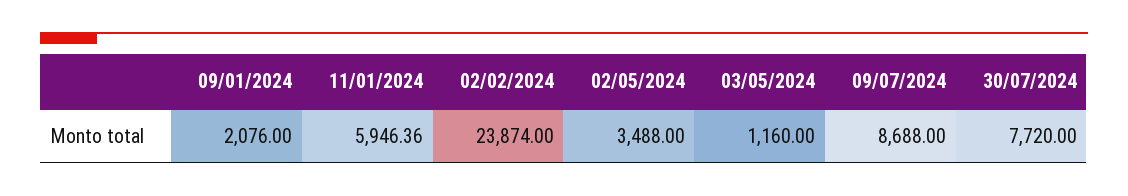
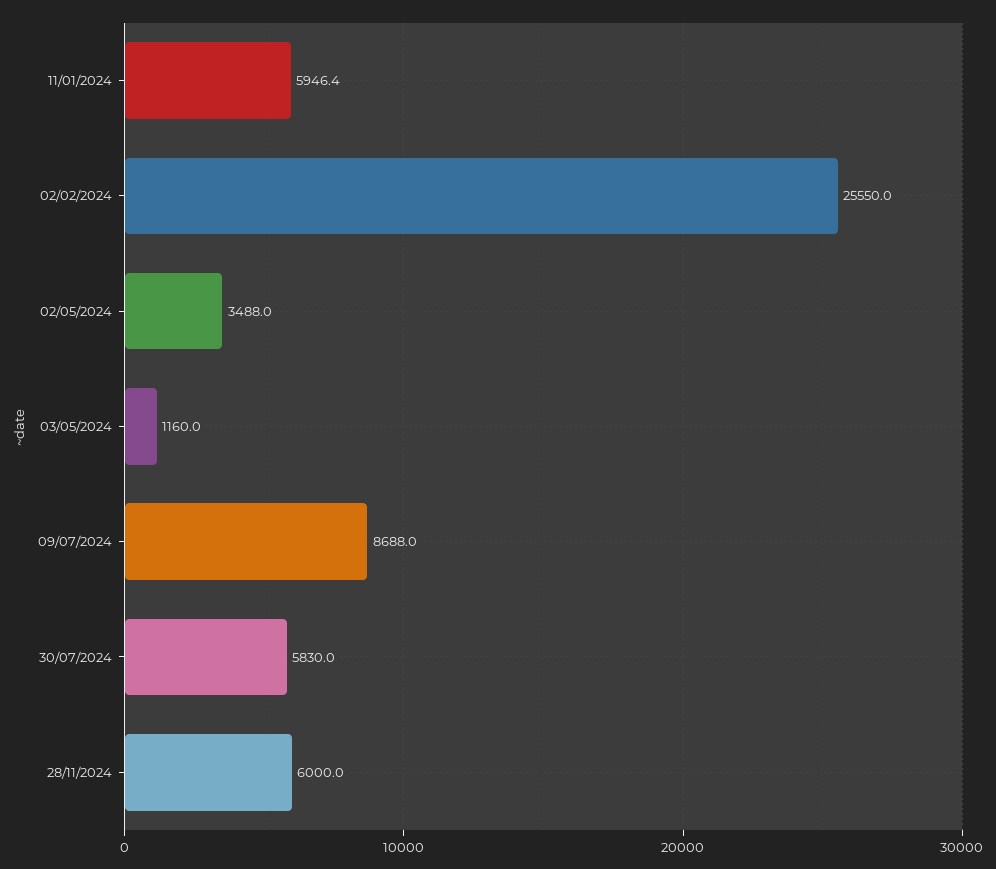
09/01/2024: 2076 -> none
02/02/2024: 23874 -> 25550
30/07/2024: 7720 -> 5830
28/11/2024: none -> 6000

